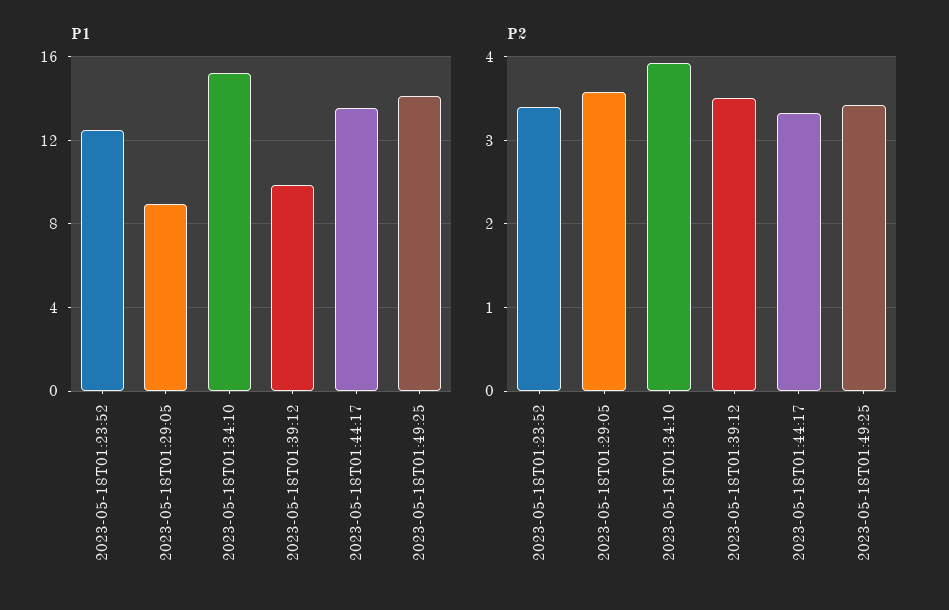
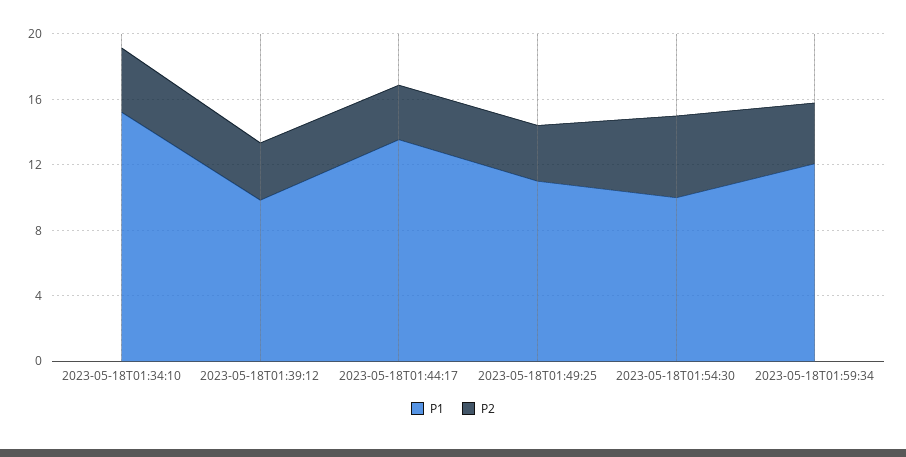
P1, 2023-05-18T01:23:52: 12.5 -> none
P1, 2023-05-18T01:29:05: 9 -> none
P1, 2023-05-18T01:49:25: 14 -> 11
P2, 2023-05-18T01:23:52: 3.4 -> none
P2, 2023-05-18T01:29:05: 3.6 -> none
P1, 2023-05-18T01:54:30: none -> 10
P2, 2023-05-18T01:54:30: none -> 5
P1, 2023-05-18T01:59:34: none -> 12
P2, 2023-05-18T01:59:34: none -> 4

